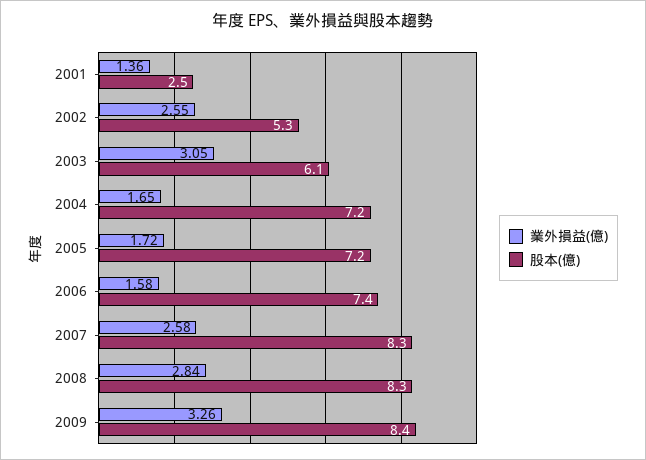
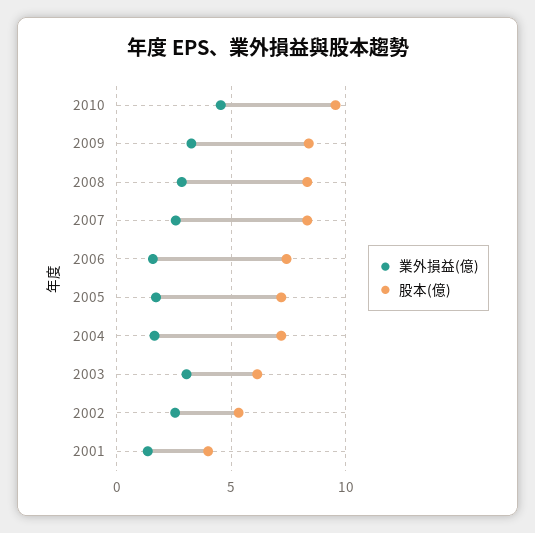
股本(億), 2001: 2.5 -> 4
業外損益(億), 2010: none -> 4.5
股本(億), 2010: none -> 9.5

